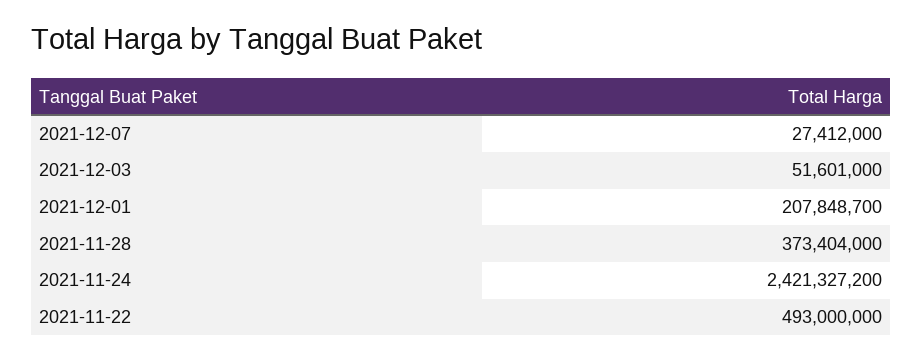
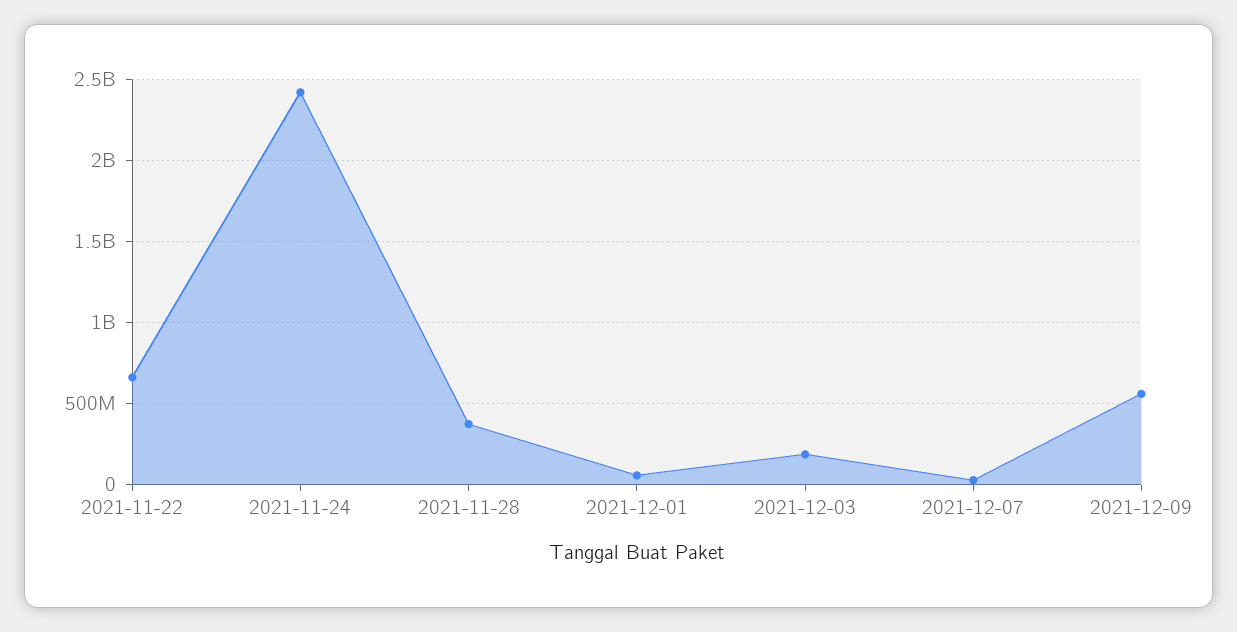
2021-12-03: 51601000 -> 200000000
2021-12-01: 207848700 -> 50000000
2021-11-22: 493000000 -> 650000000
2021-12-09: none -> 550000000

